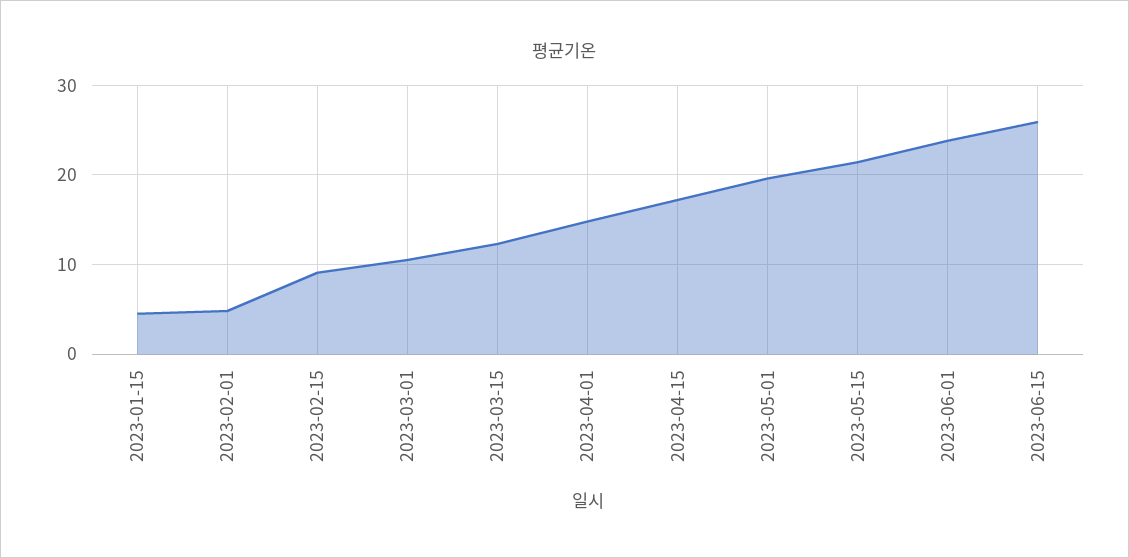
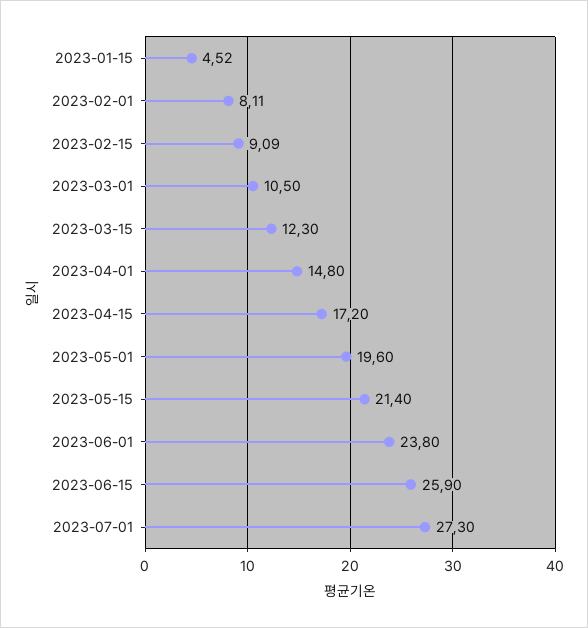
2023-02-01: 5 -> 8.11
2023-07-01: none -> 27.3

